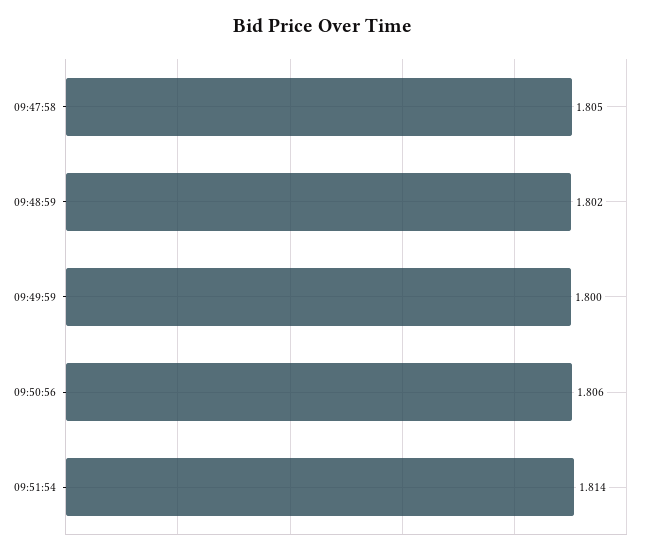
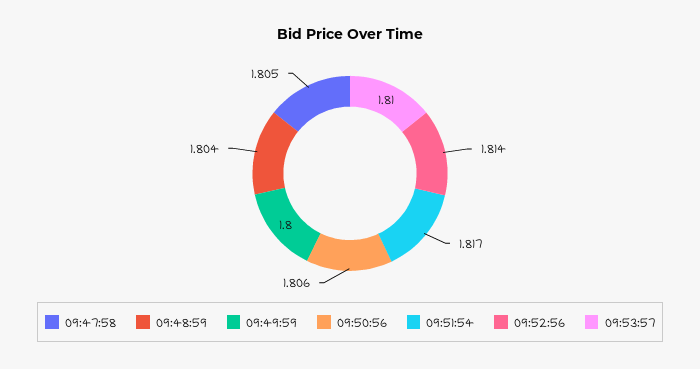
09:48:59: 1.802 -> 1.804
09:51:54: 1.814 -> 1.817
09:52:56: none -> 1.814
09:53:57: none -> 1.81

